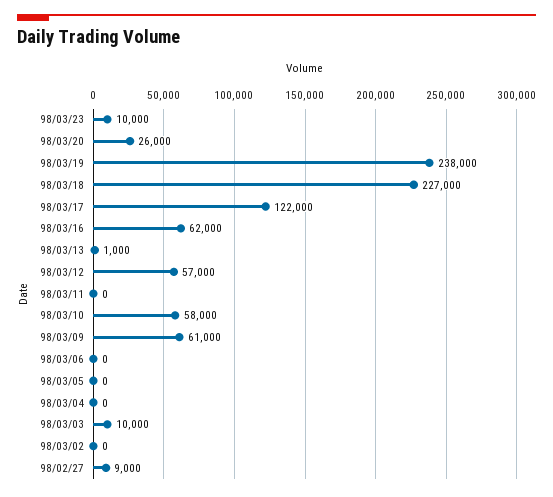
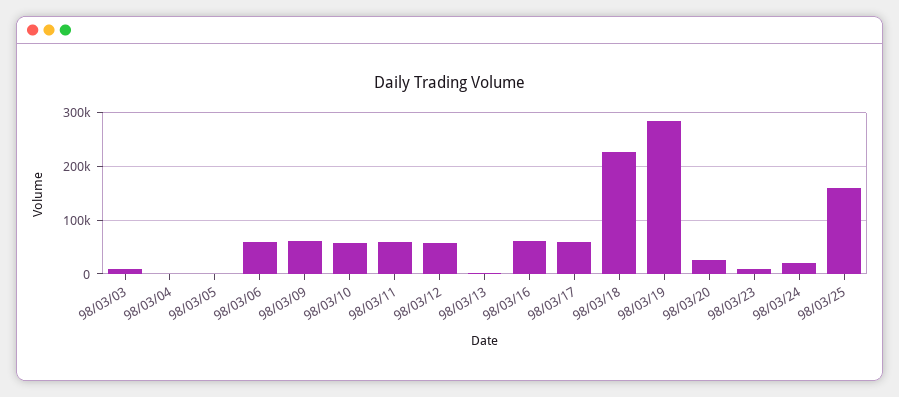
98/03/19: 238000 -> 280000
98/03/17: 122000 -> 60000
98/03/11: 0 -> 60000
98/03/06: 0 -> 60000
98/03/02: 0 -> none
98/02/27: 9000 -> none
98/03/24: none -> 20000
98/03/25: none -> 160000

